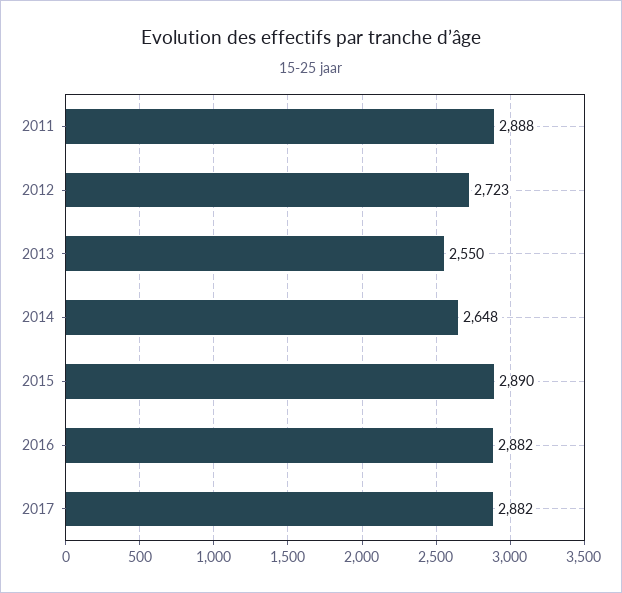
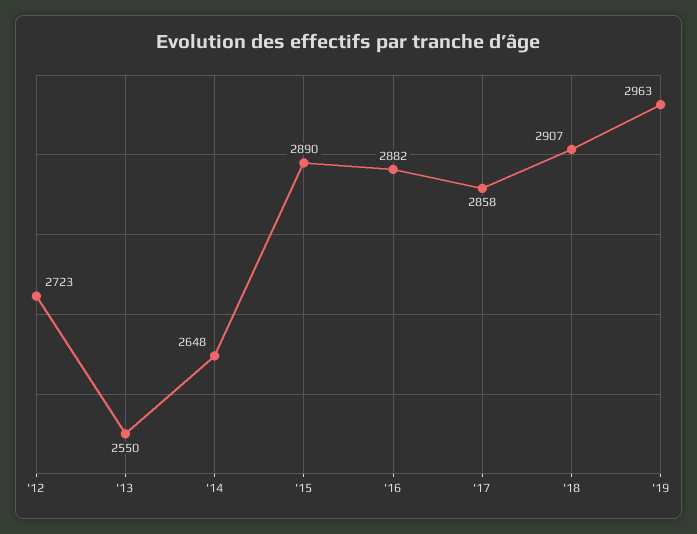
2011: 2888 -> none
2017: 2882 -> 2858
'18: none -> 2907
'19: none -> 2963

